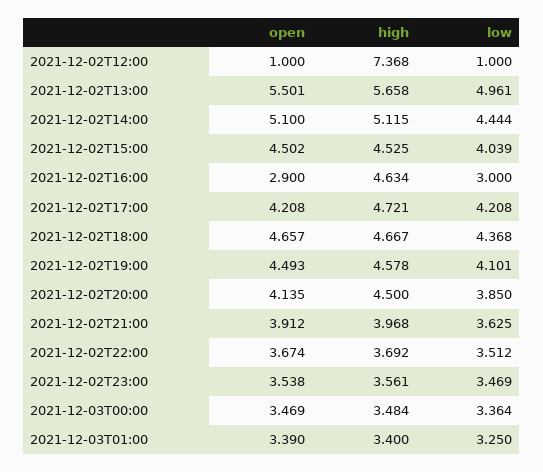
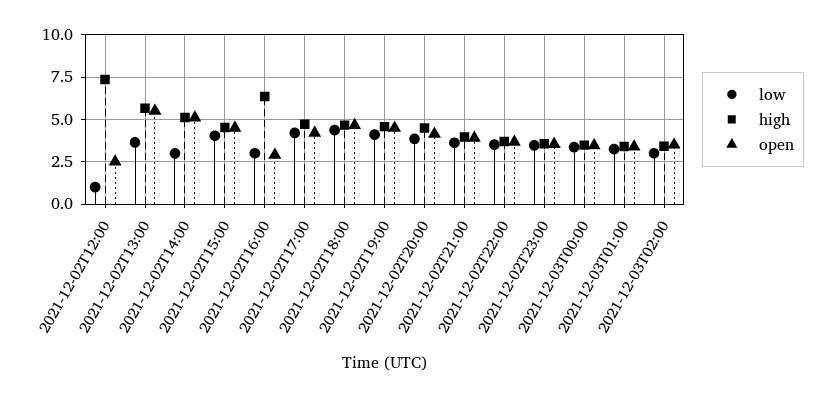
open, 2021-12-02T12:00: 1 -> 2.5
low, 2021-12-02T13:00: 4.961 -> 3.5
low, 2021-12-02T14:00: 4.444 -> 3
high, 2021-12-02T16:00: 4.634 -> 6.5
low, 2021-12-03T02:00: none -> 3
high, 2021-12-03T02:00: none -> 3.5
open, 2021-12-03T02:00: none -> 3.5

